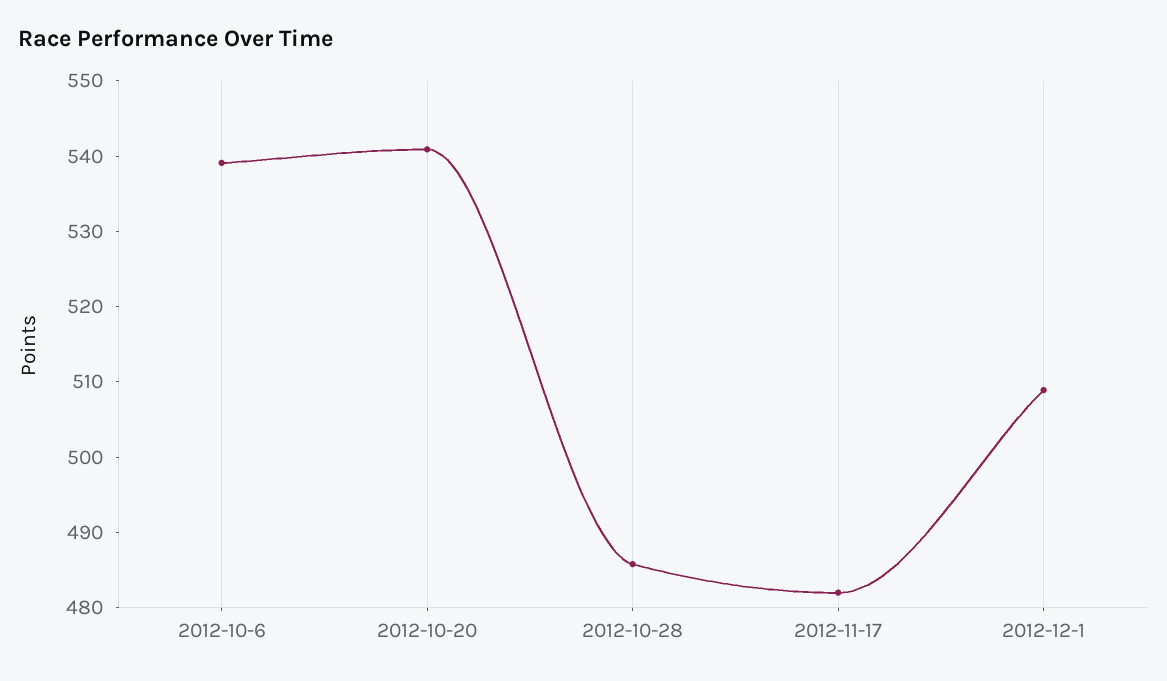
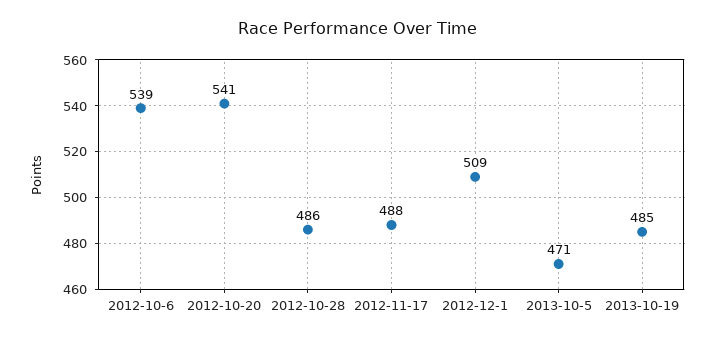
2012-11-17: 482 -> 488
2013-10-5: none -> 471
2013-10-19: none -> 485

